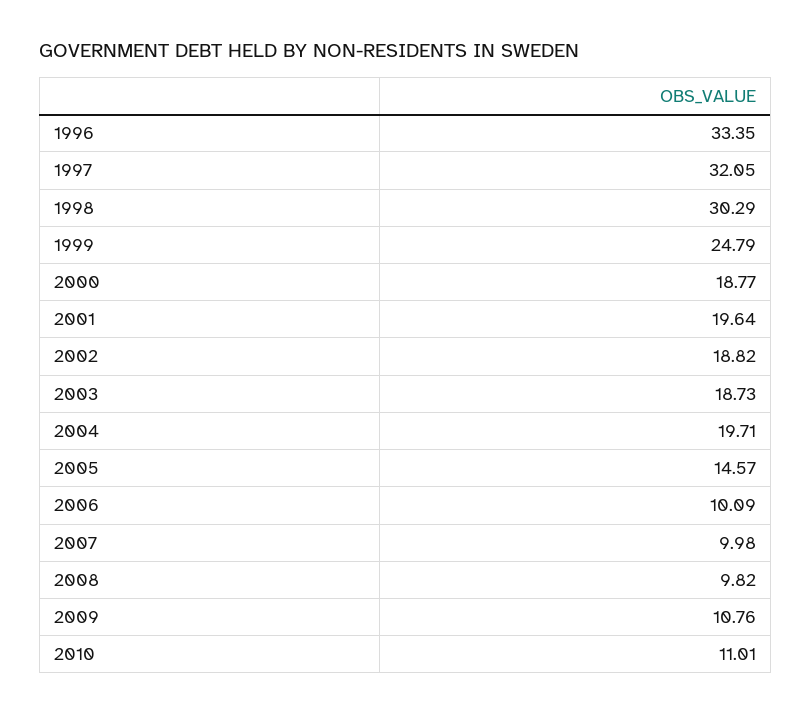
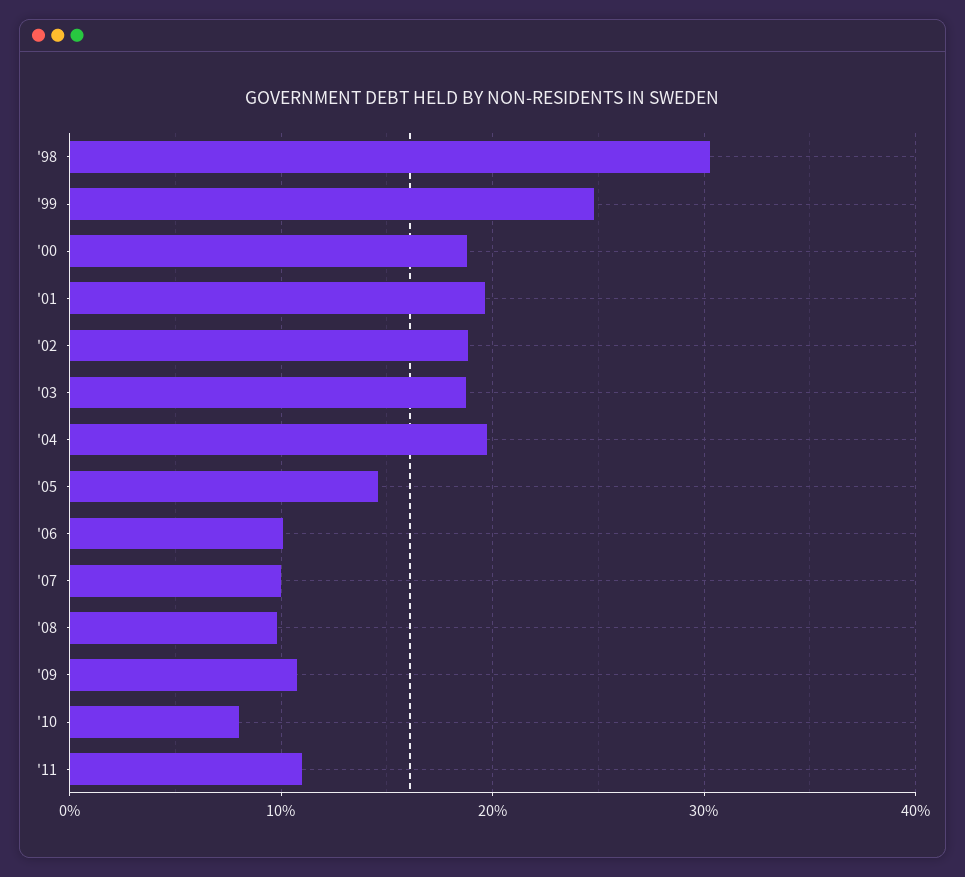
1996: 33.35 -> none
1997: 32.05 -> none
2010: 11.01 -> 8
'11: none -> 11

